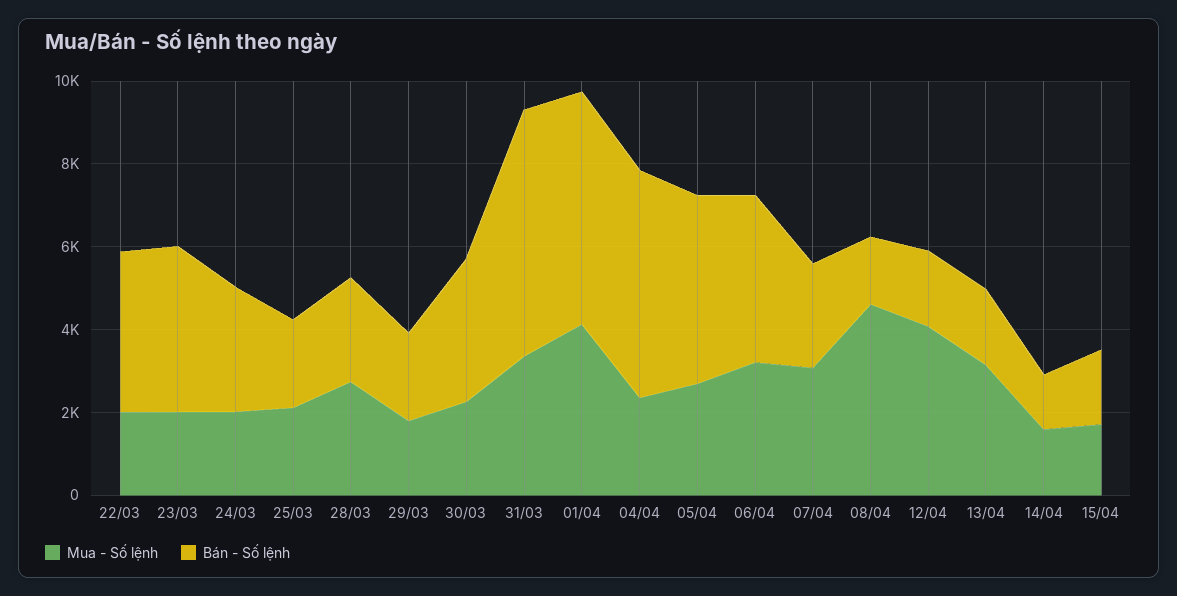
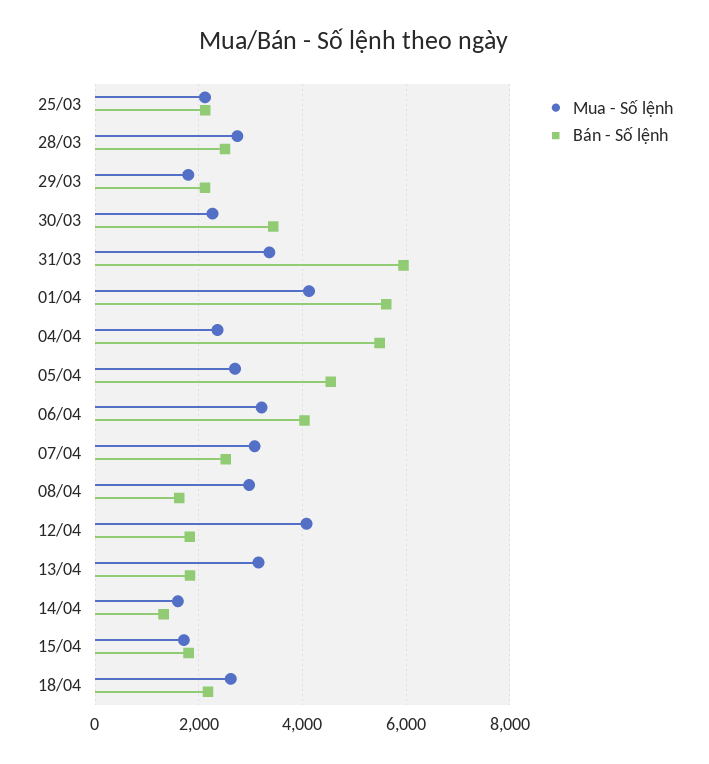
Mua - Số lệnh, 22/03: 2000 -> none
Bán - Số lệnh, 22/03: 4000 -> none
Mua - Số lệnh, 23/03: 2000 -> none
Bán - Số lệnh, 23/03: 4000 -> none
Mua - Số lệnh, 24/03: 2000 -> none
Bán - Số lệnh, 24/03: 3000 -> none
Mua - Số lệnh, 08/04: 4500 -> 3000
Mua - Số lệnh, 18/04: none -> 2600
Bán - Số lệnh, 18/04: none -> 2200

